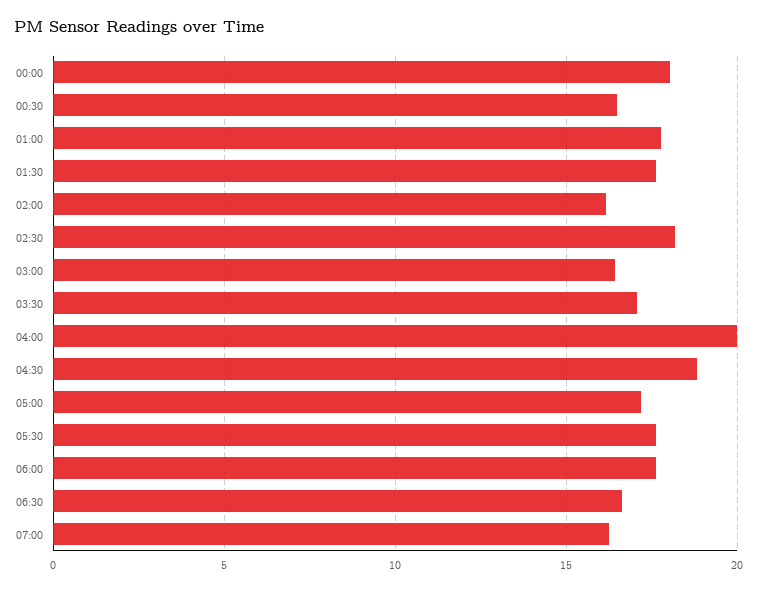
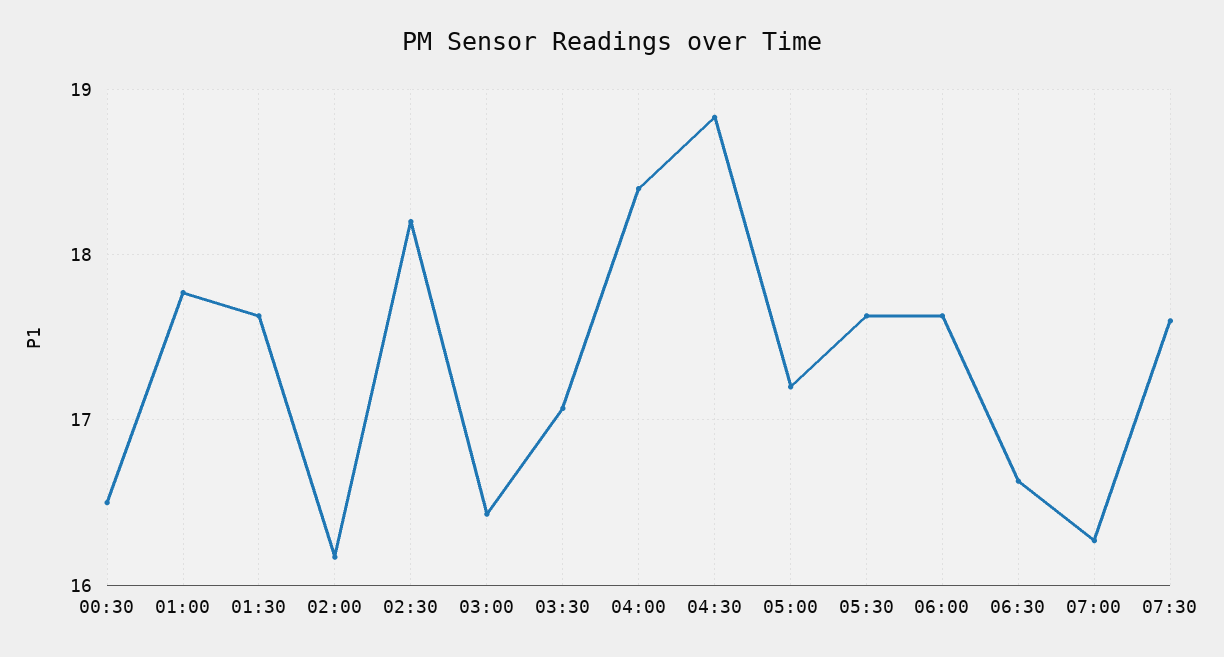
00:00: 18 -> none
04:00: 20 -> 18.4
07:30: none -> 17.6

